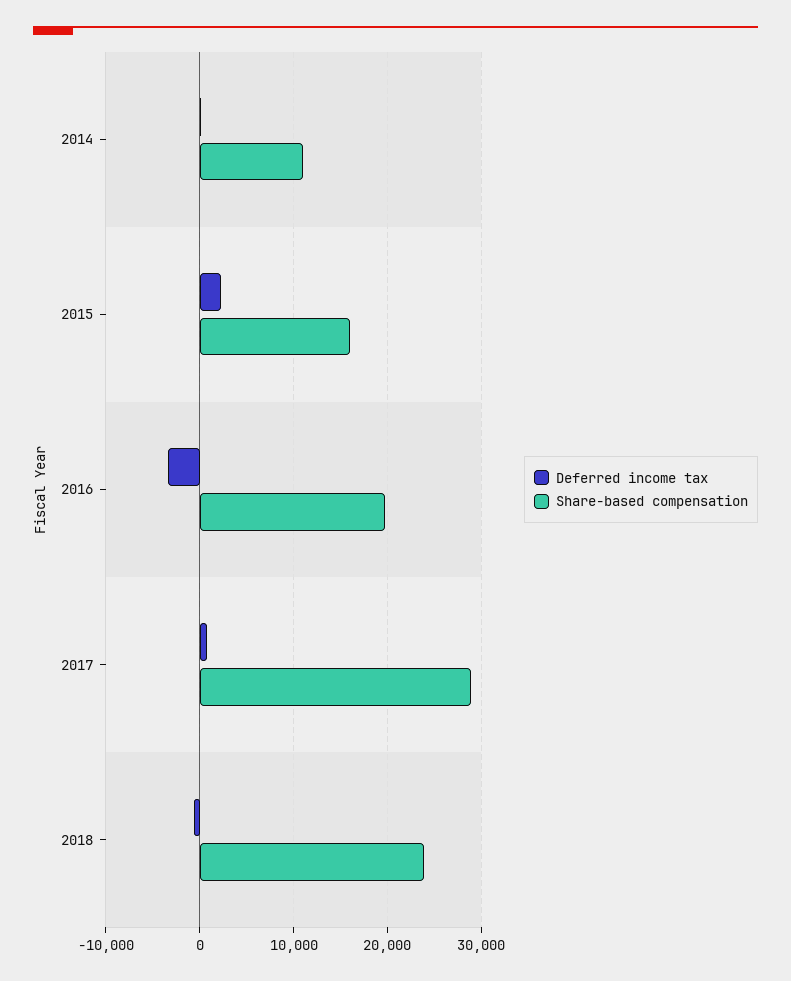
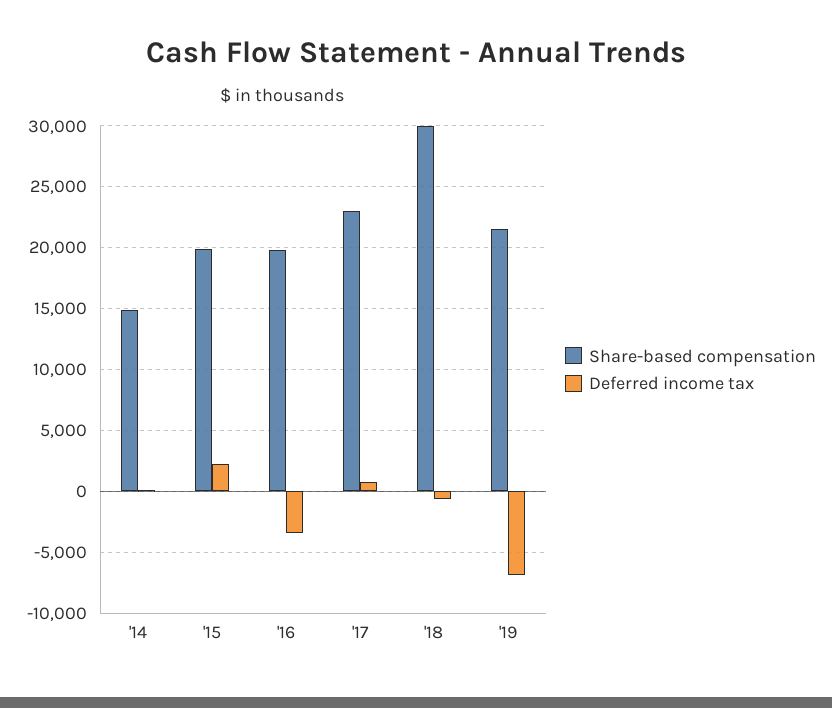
Share-based compensation, 2014: 11000 -> 15000
Share-based compensation, 2015: 16000 -> 20000
Share-based compensation, 2017: 29000 -> 23000
Share-based compensation, 2018: 24000 -> 30000
Share-based compensation, '19: none -> 21500
Deferred income tax, '19: none -> -7000

